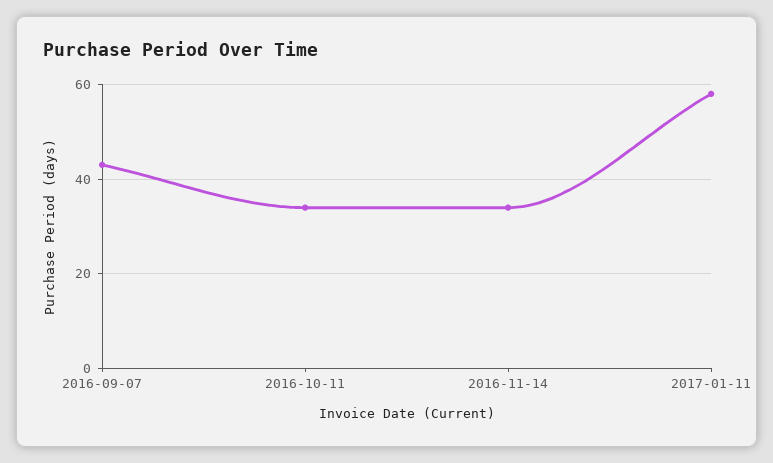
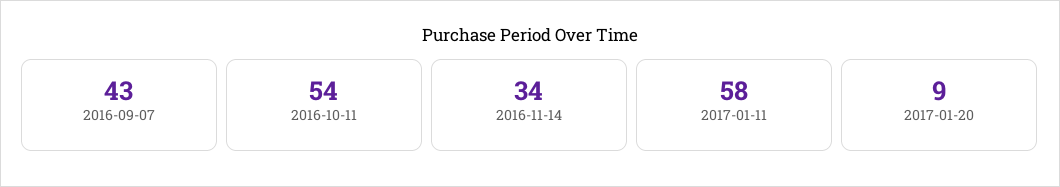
2016-10-11: 35 -> 54
2017-01-20: none -> 9

